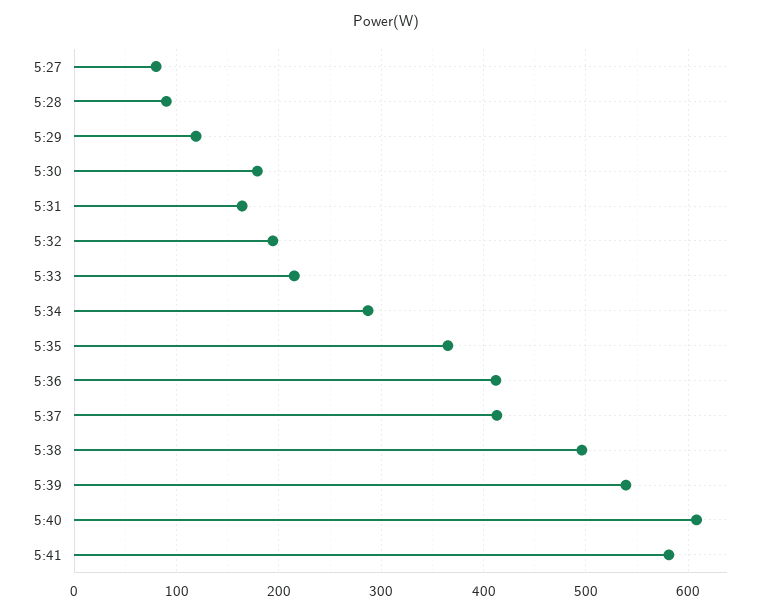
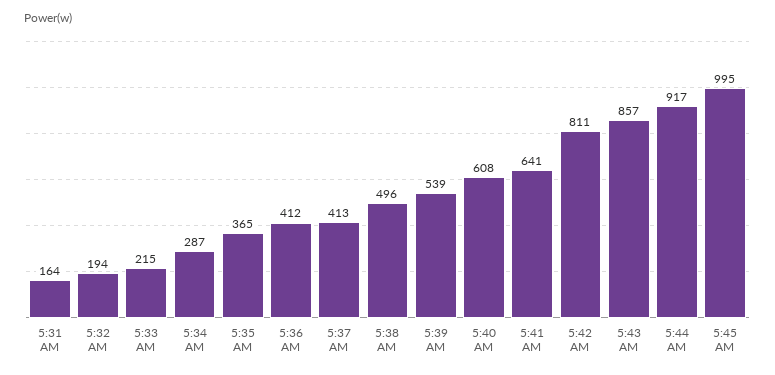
5:27: 80 -> none
5:28: 90 -> none
5:29: 120 -> none
5:30: 180 -> none
5:41: 580 -> 641
5:42 AM: none -> 811
5:43 AM: none -> 857
5:44 AM: none -> 917
5:45 AM: none -> 995

